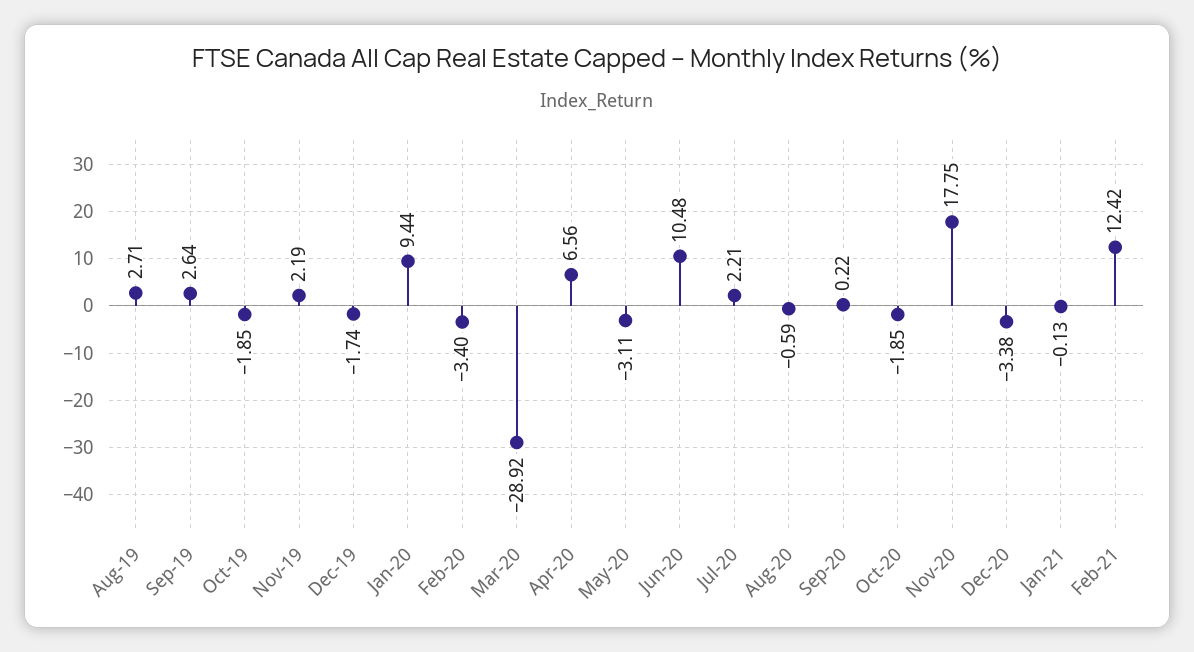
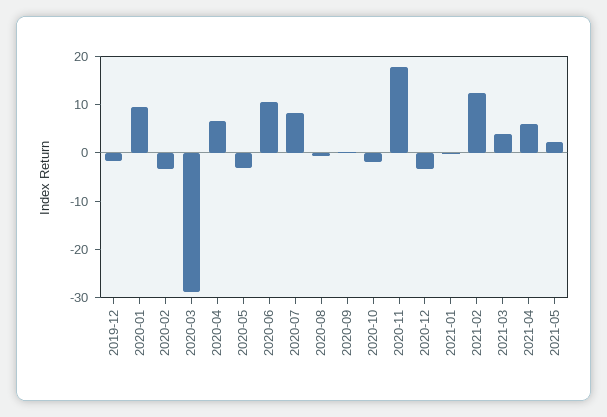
Aug-19: 2.71 -> none
Sep-19: 2.64 -> none
Oct-19: -1.85 -> none
Nov-19: 2.19 -> none
Jul-20: 2.21 -> 8
2021-03: none -> 4
2021-04: none -> 6
2021-05: none -> 2

